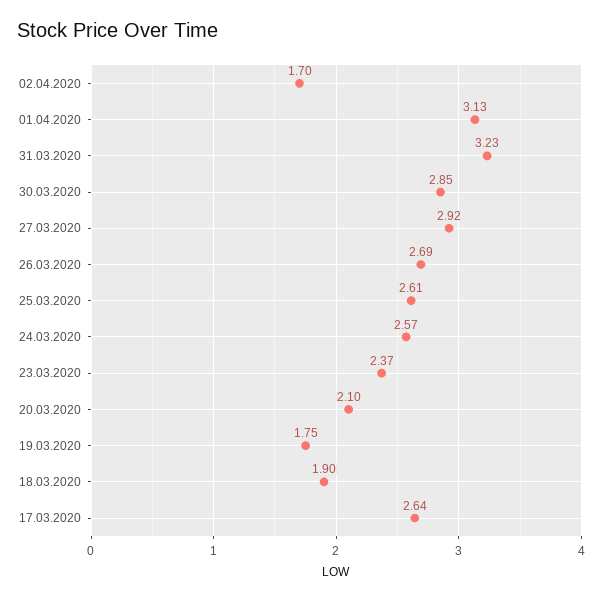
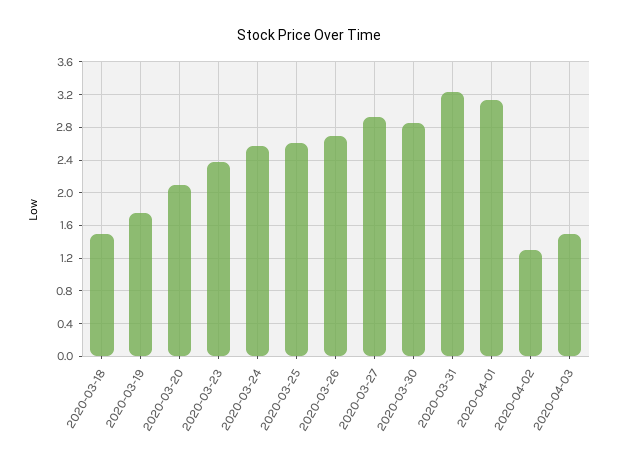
02.04.2020: 1.7 -> 1.3
18.03.2020: 1.9 -> 1.5
17.03.2020: 2.64 -> none
2020-04-03: none -> 1.5

